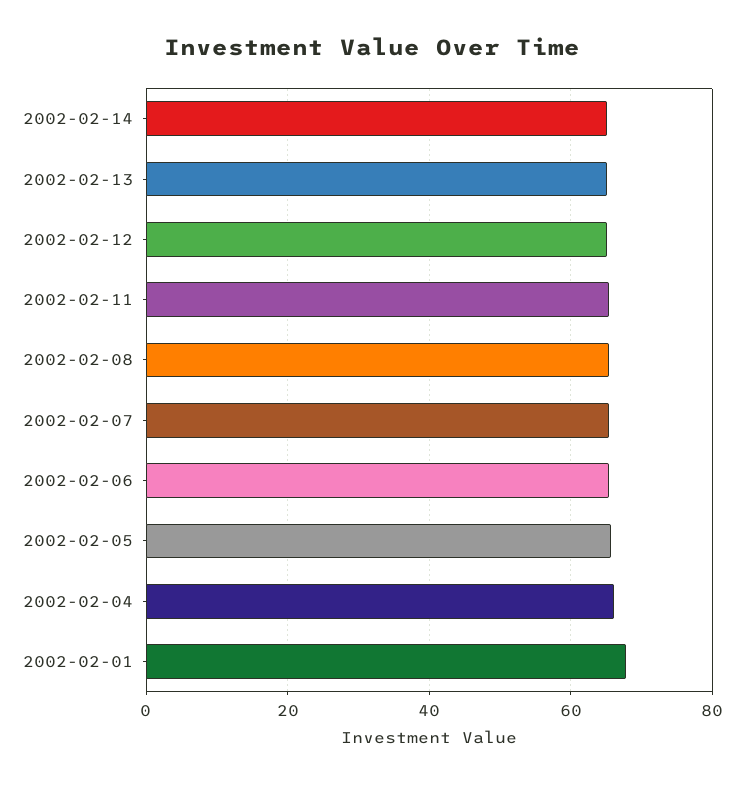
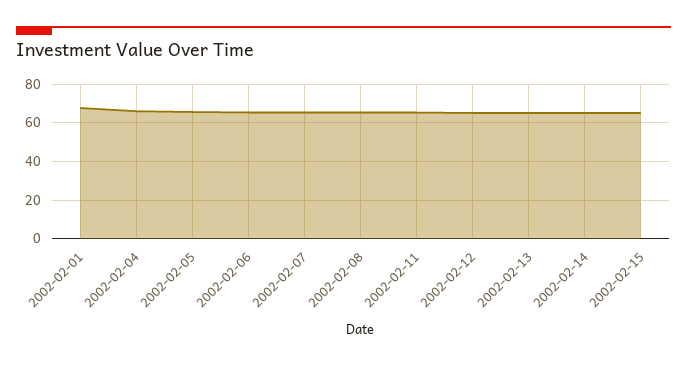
2002-02-15: none -> 65

